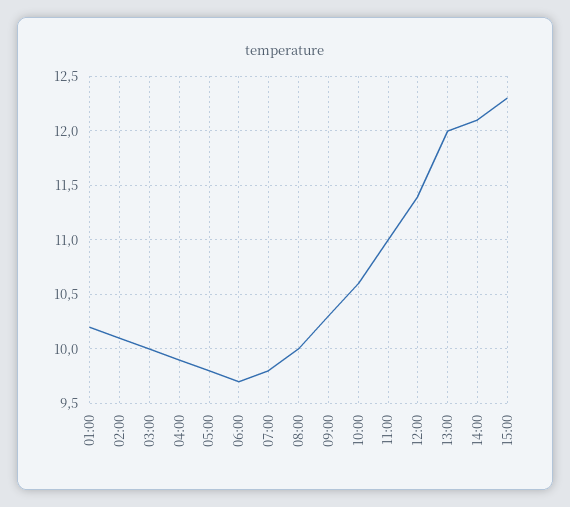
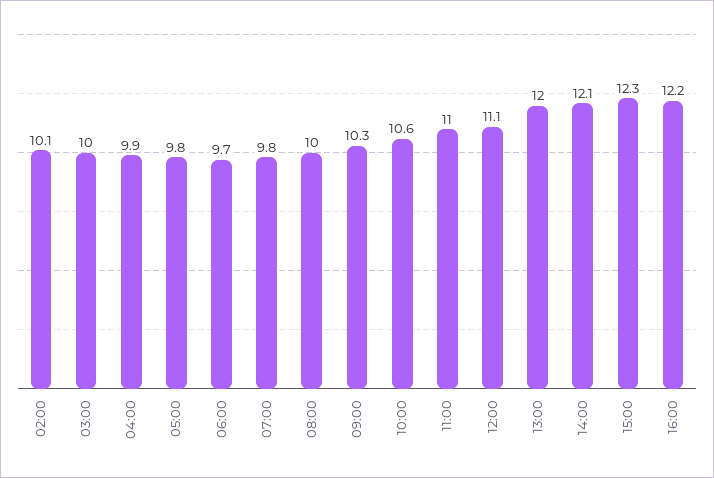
01:00: 10.2 -> none
12:00: 11.4 -> 11.1
16:00: none -> 12.2

